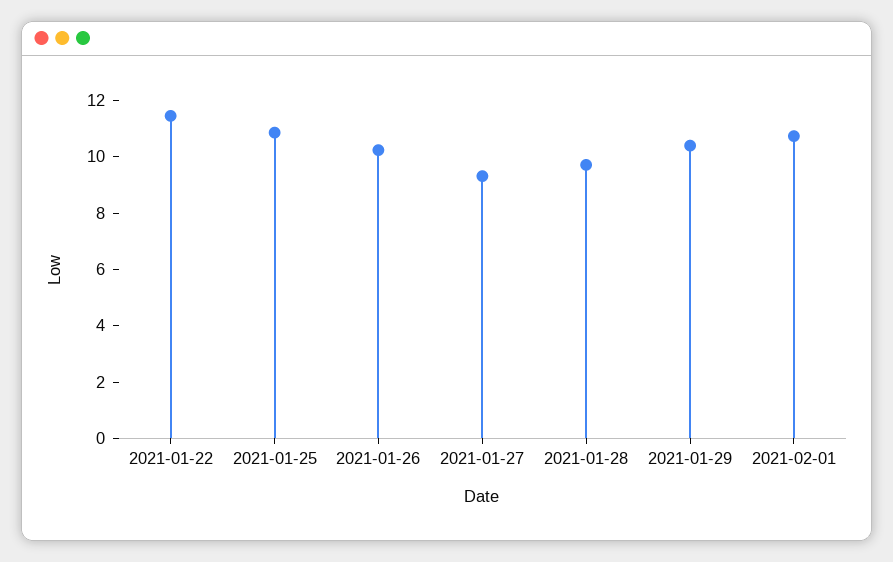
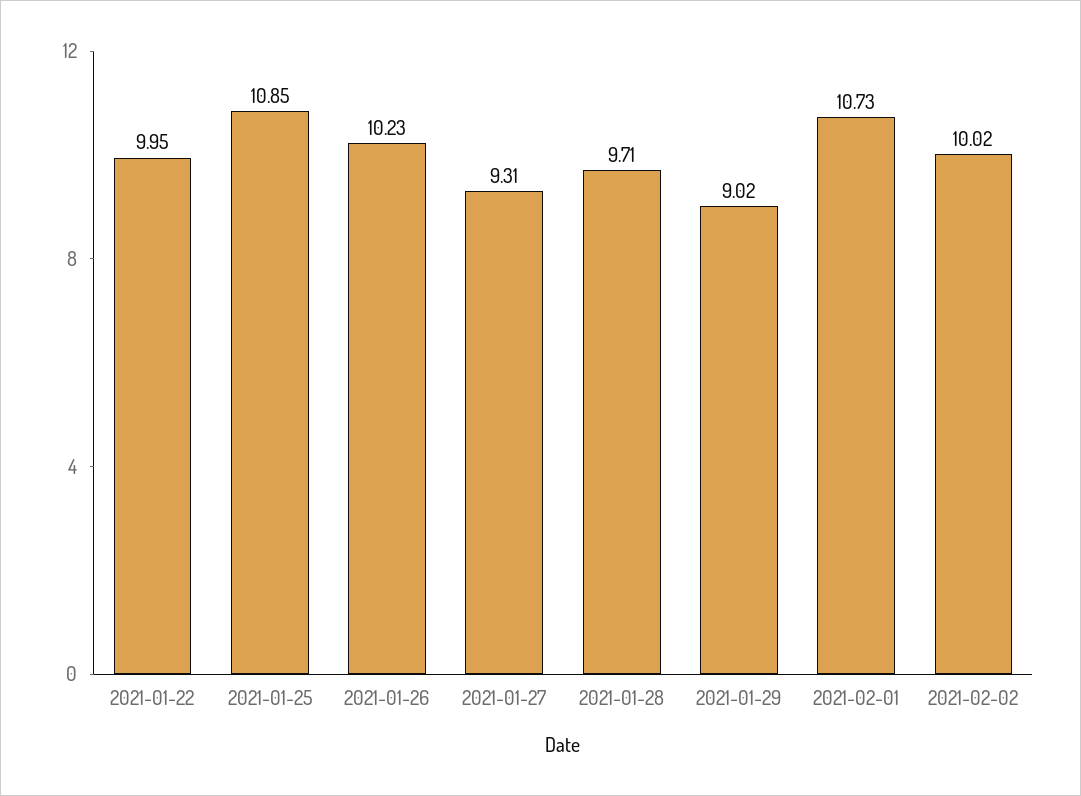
2021-01-22: 11.5 -> 9.95
2021-01-29: 10.5 -> 9.02
2021-02-02: none -> 10.02

